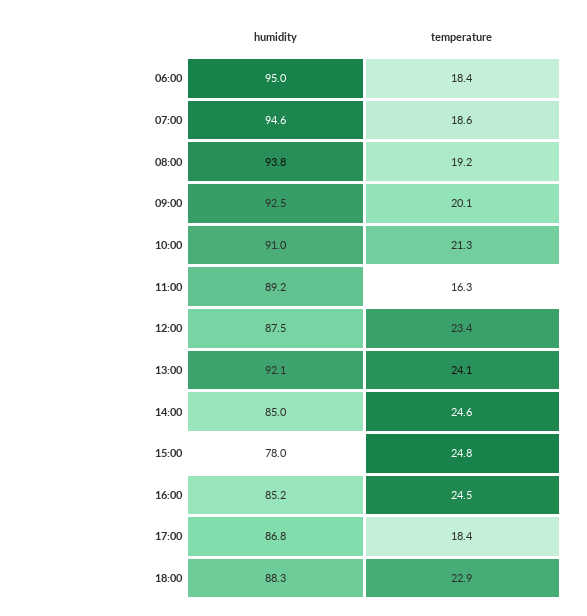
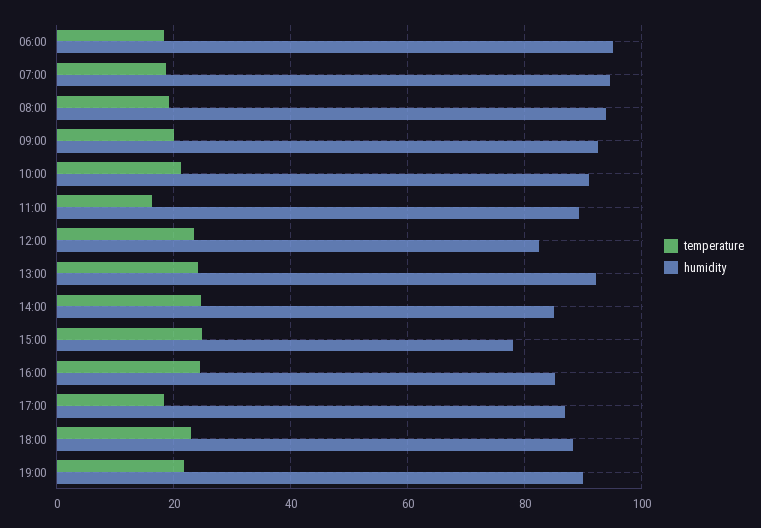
humidity, 12:00: 87.5 -> 82
temperature, 19:00: none -> 22
humidity, 19:00: none -> 90

